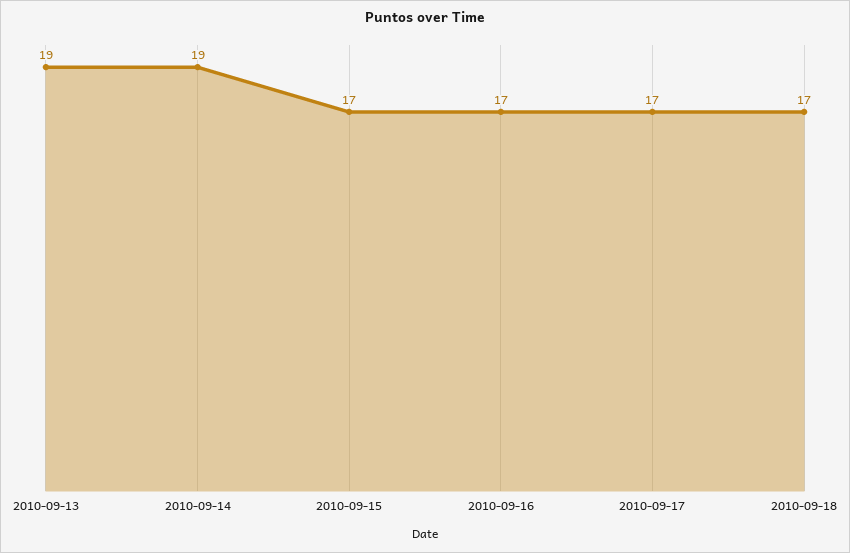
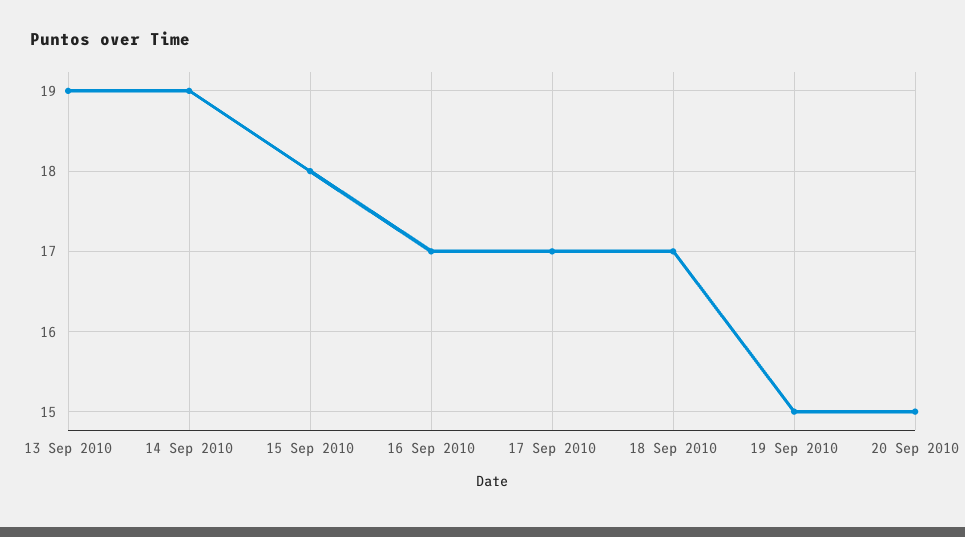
2010-09-15: 17 -> 18
19 Sep 2010: none -> 15
20 Sep 2010: none -> 15

